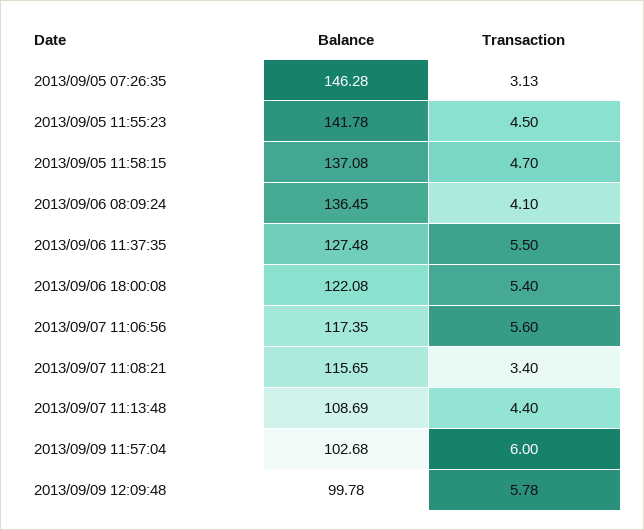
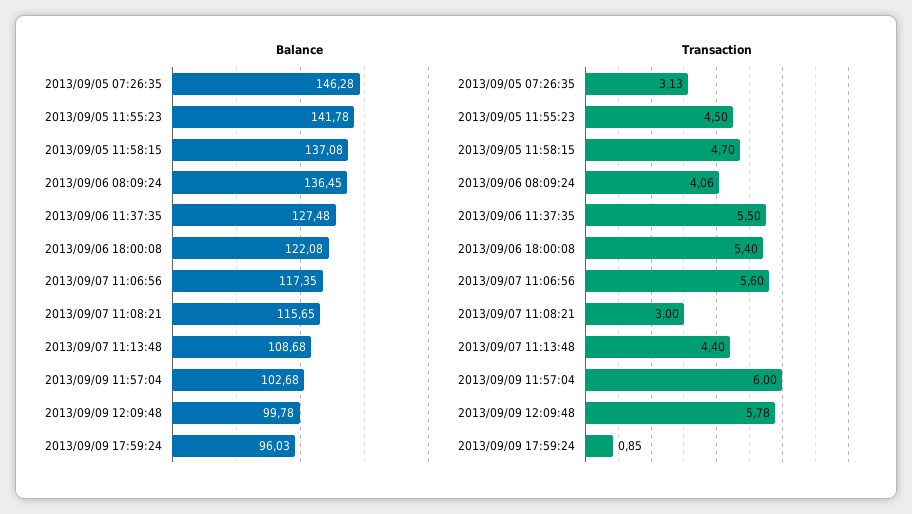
Transaction, 2013/09/06 08:09:24: 4.1 -> 4.06
Transaction, 2013/09/07 11:08:21: 3.4 -> 3
Balance, 2013/09/07 11:13:48: 108.69 -> 108.68
Balance, 2013/09/09 17:59:24: none -> 96.03
Transaction, 2013/09/09 17:59:24: none -> 0.85

